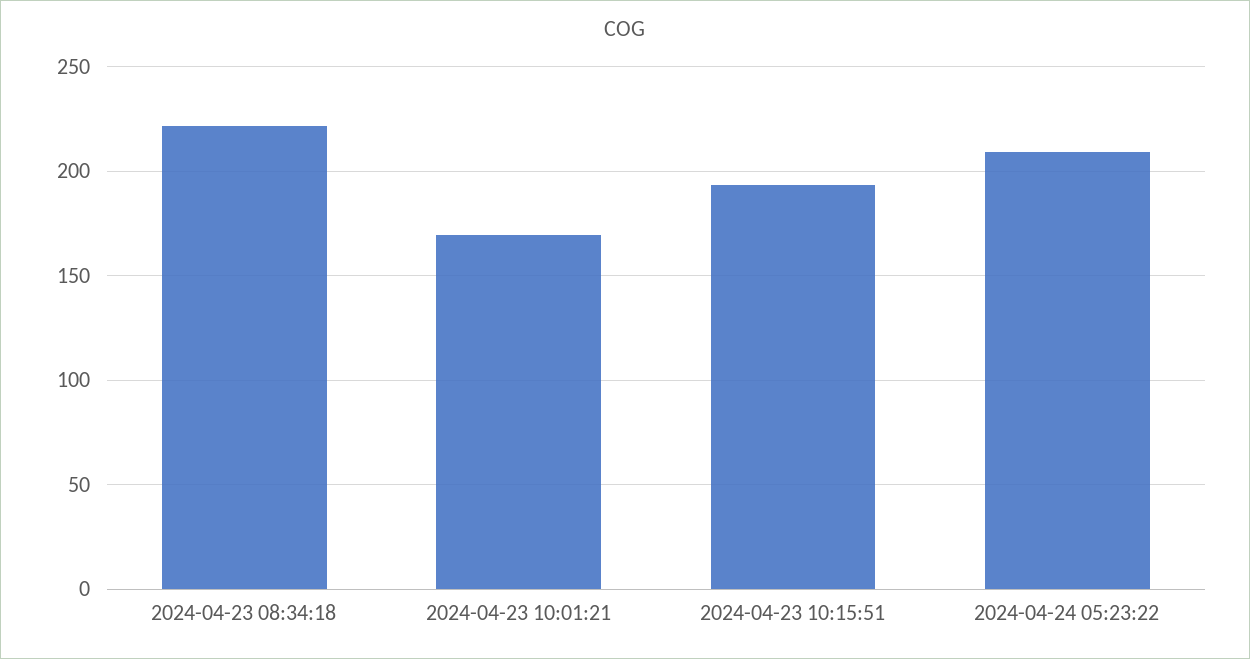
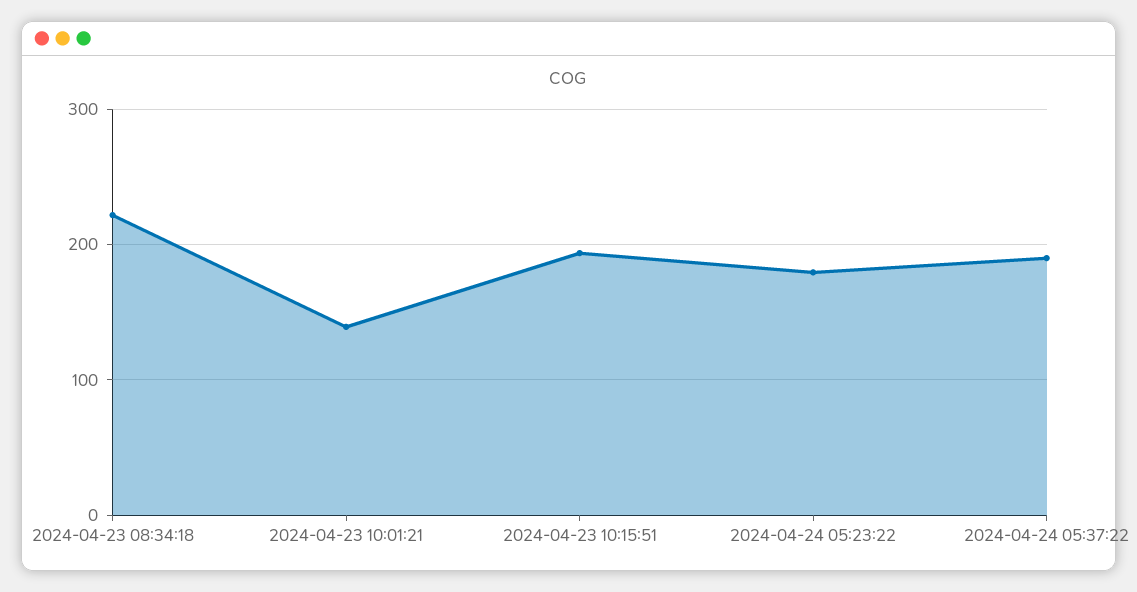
2024-04-23 10:01:21: 170 -> 140
2024-04-24 05:23:22: 210 -> 180
2024-04-24 05:37:22: none -> 190

